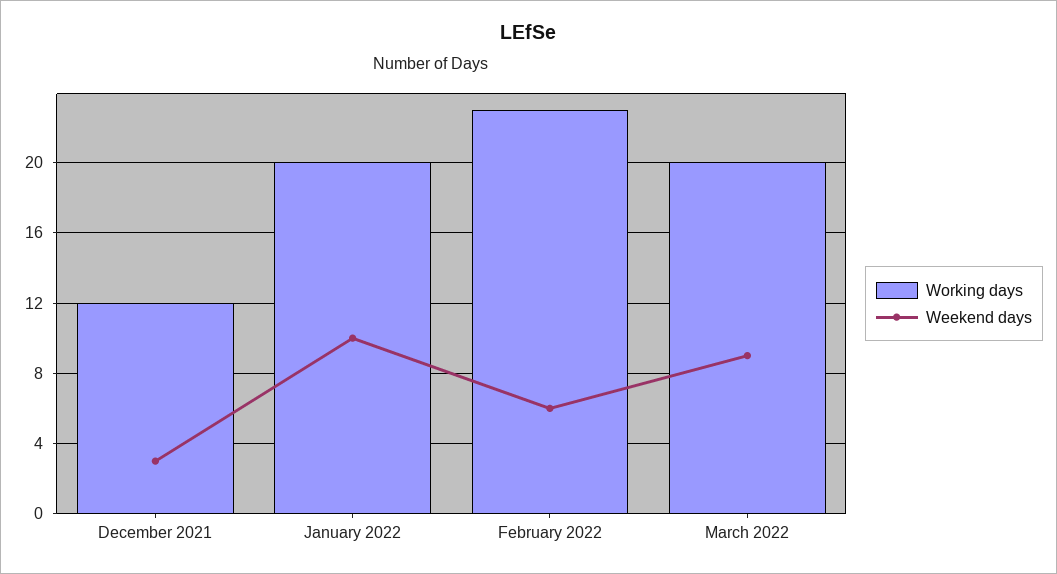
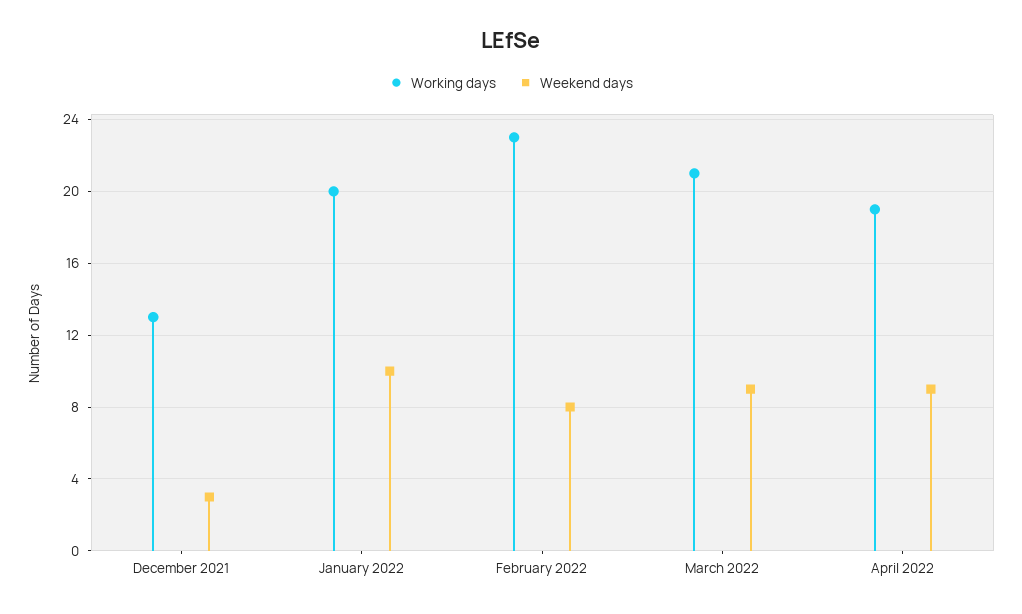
Working days, December 2021: 12 -> 13
Weekend days, February 2022: 6 -> 8
Working days, March 2022: 20 -> 21
Working days, April 2022: none -> 19
Weekend days, April 2022: none -> 9

